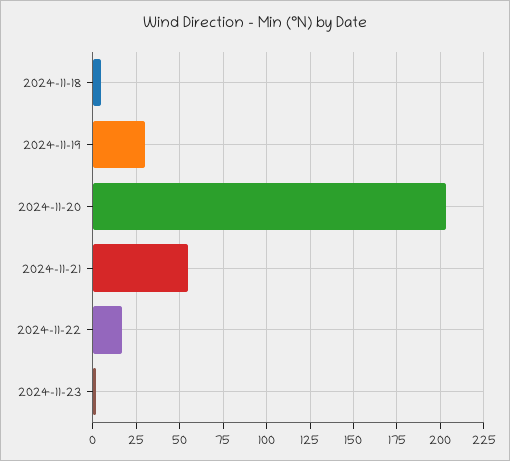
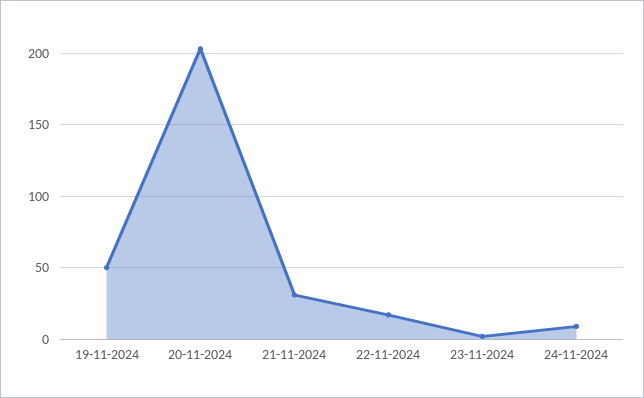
2024-11-18: 5 -> none
2024-11-19: 30 -> 50
2024-11-21: 55 -> 30
24-11-2024: none -> 10

